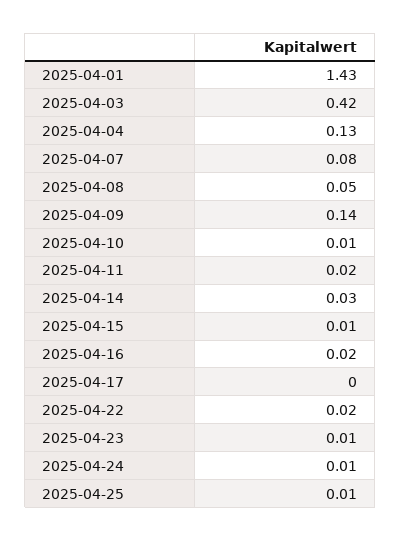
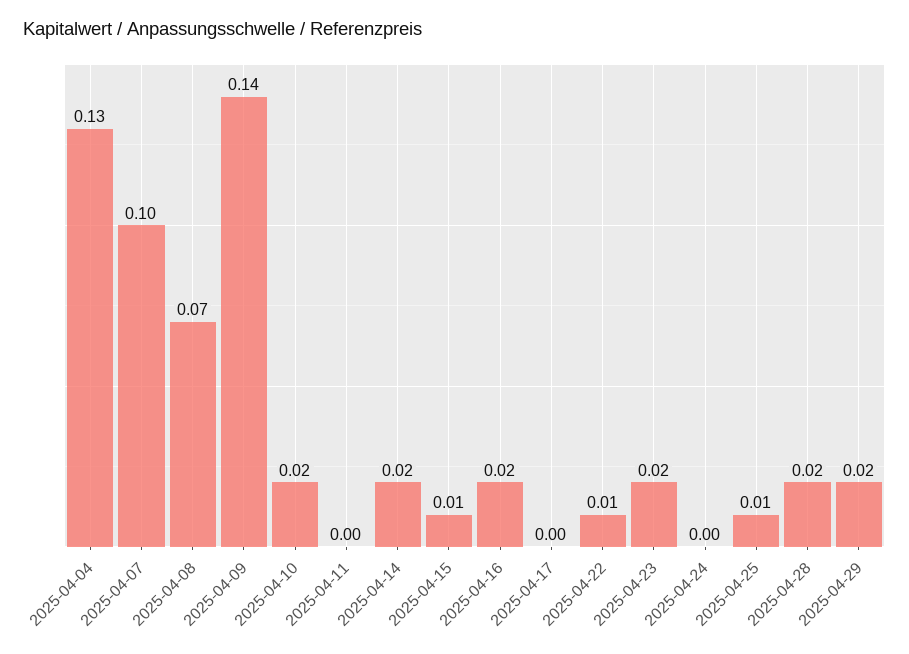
2025-04-01: 1.43 -> none
2025-04-03: 0.42 -> none
2025-04-07: 0.08 -> 0.1
2025-04-08: 0.05 -> 0.07
2025-04-10: 0.01 -> 0.02
2025-04-11: 0.02 -> 0
2025-04-14: 0.03 -> 0.02
2025-04-22: 0.02 -> 0.01
2025-04-23: 0.01 -> 0.02
2025-04-24: 0.01 -> 0
2025-04-28: none -> 0.02
2025-04-29: none -> 0.02

